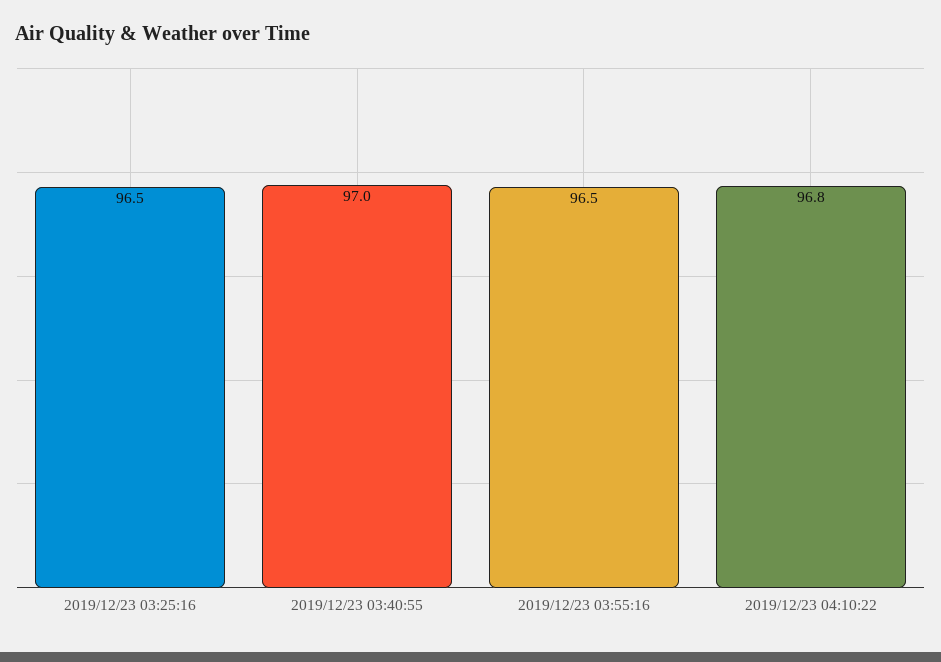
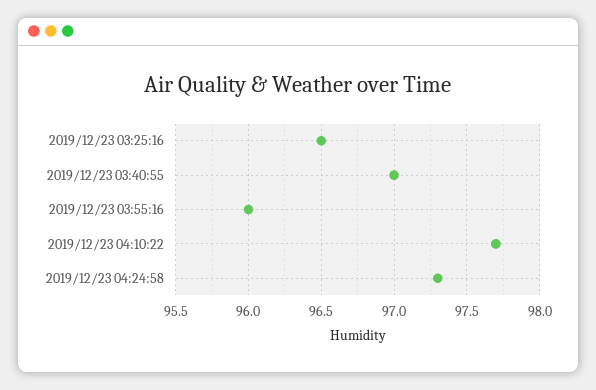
2019/12/23 03:55:16: 96.5 -> 96
2019/12/23 04:10:22: 96.8 -> 97.7
2019/12/23 04:24:58: none -> 97.3

